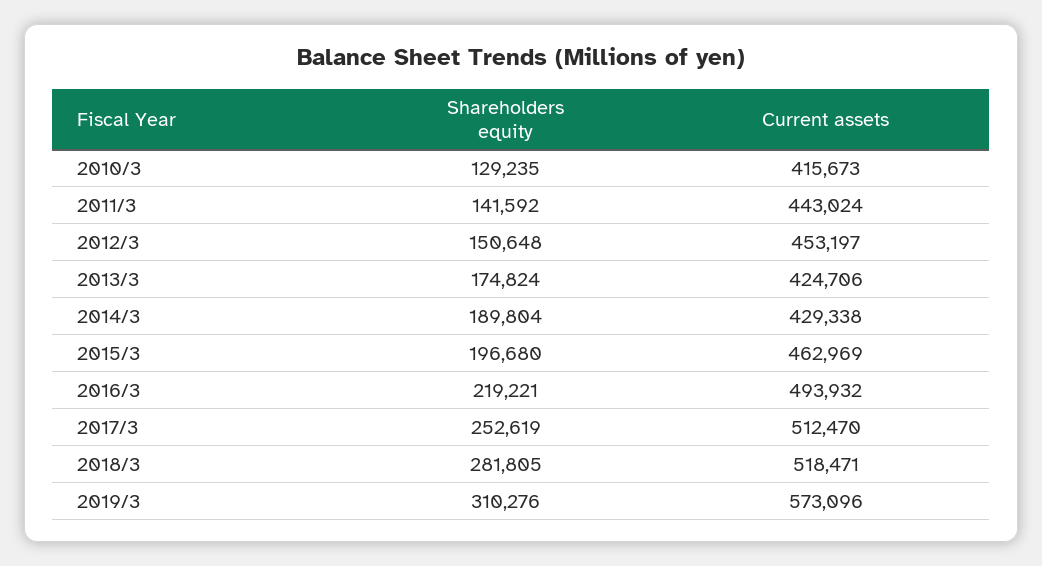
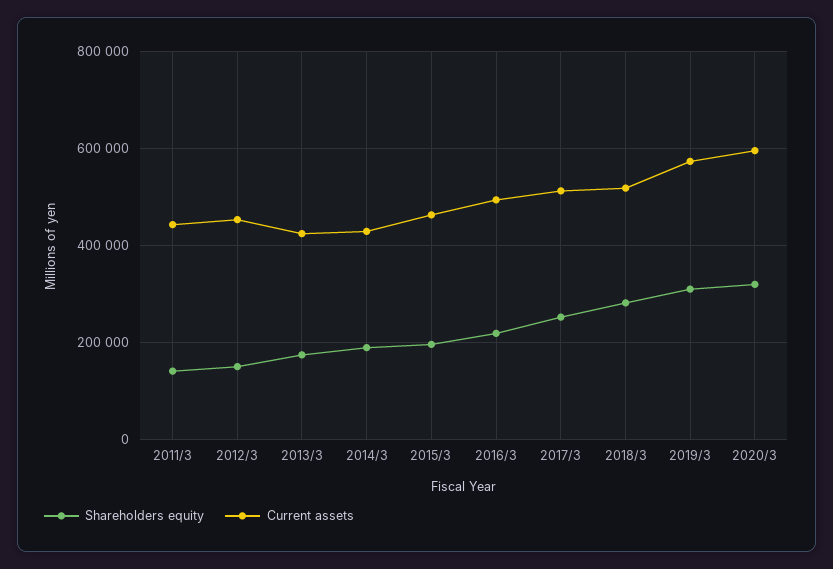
Shareholders equity, 2010/3: 129235 -> none
Current assets, 2010/3: 415673 -> none
Shareholders equity, 2020/3: none -> 320000
Current assets, 2020/3: none -> 600000

